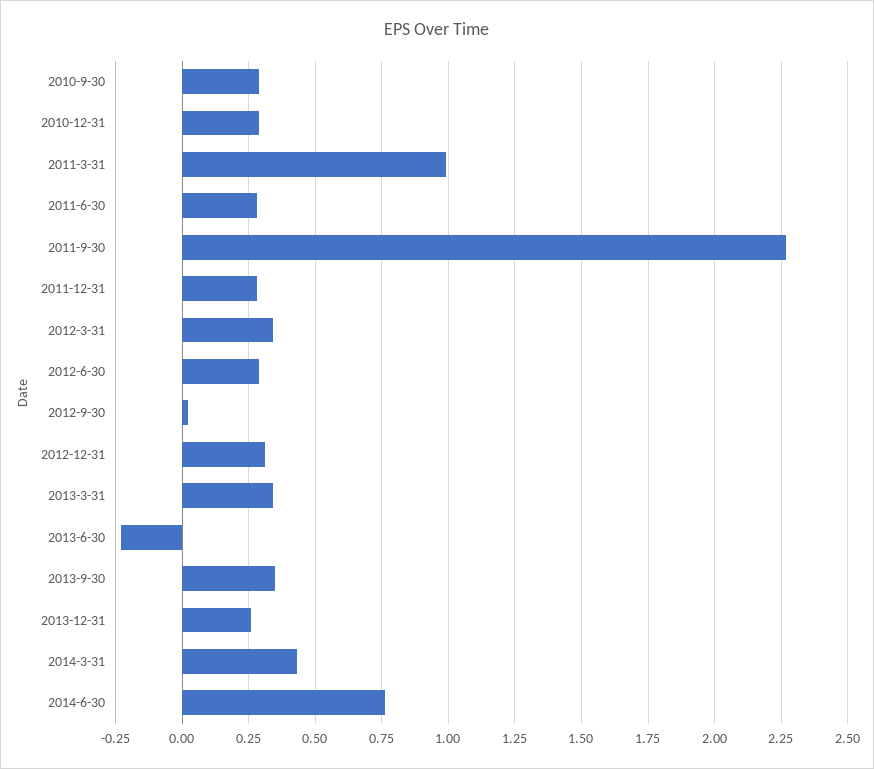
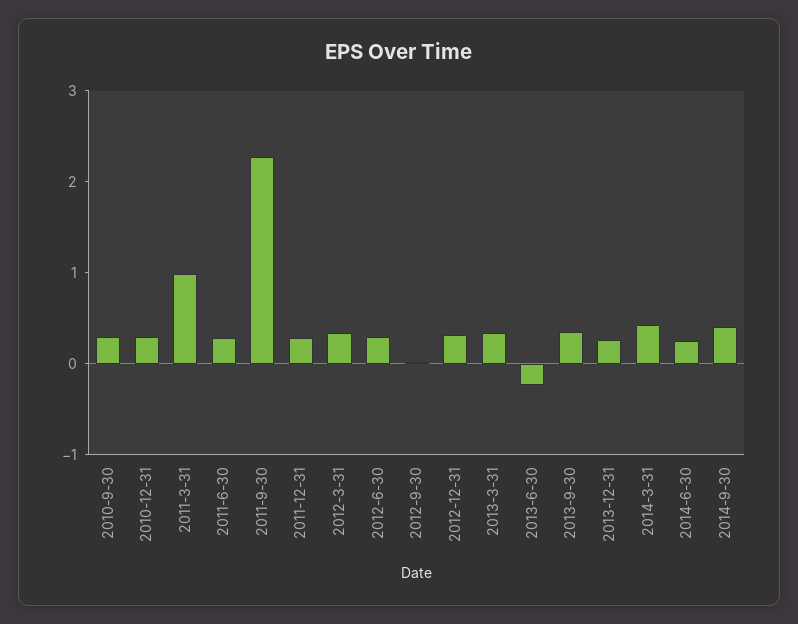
2014-6-30: 0.75 -> 0.2
2014-9-30: none -> 0.4

